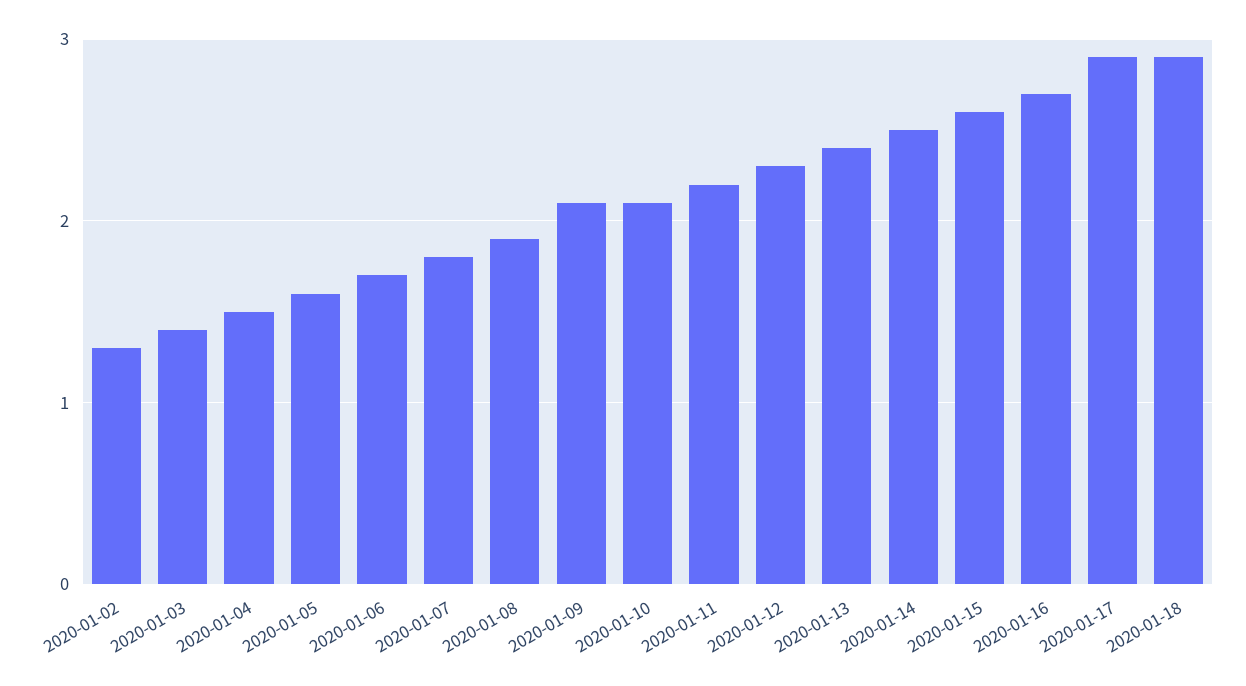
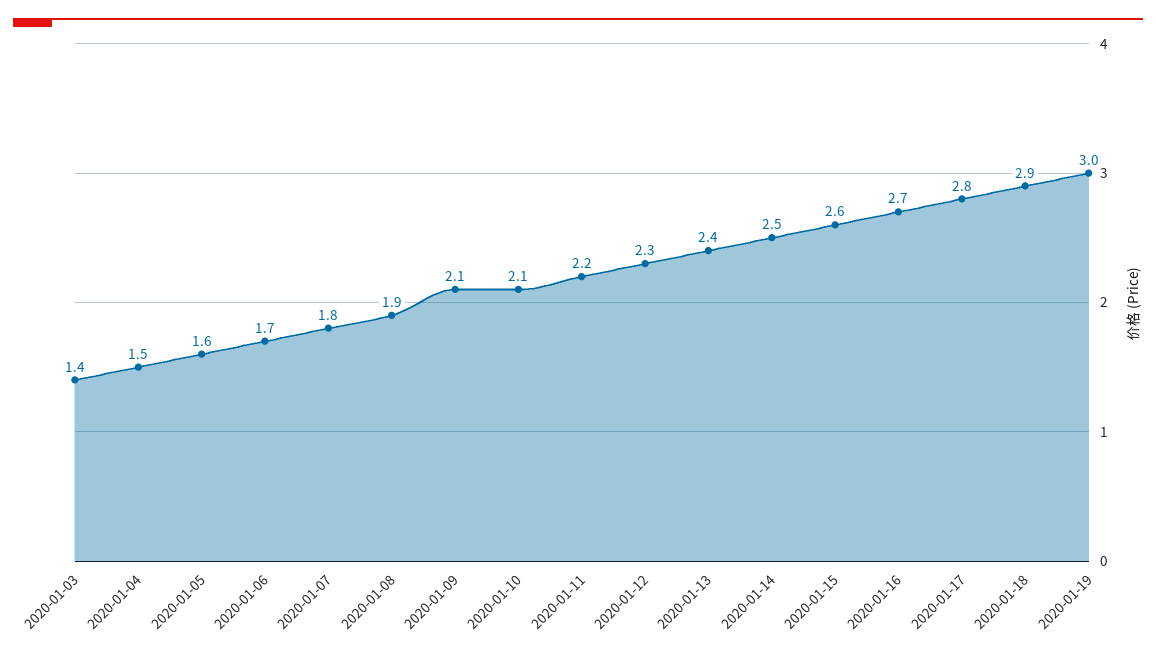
2020-01-02: 1.3 -> none
2020-01-17: 2.9 -> 2.8
2020-01-19: none -> 3

